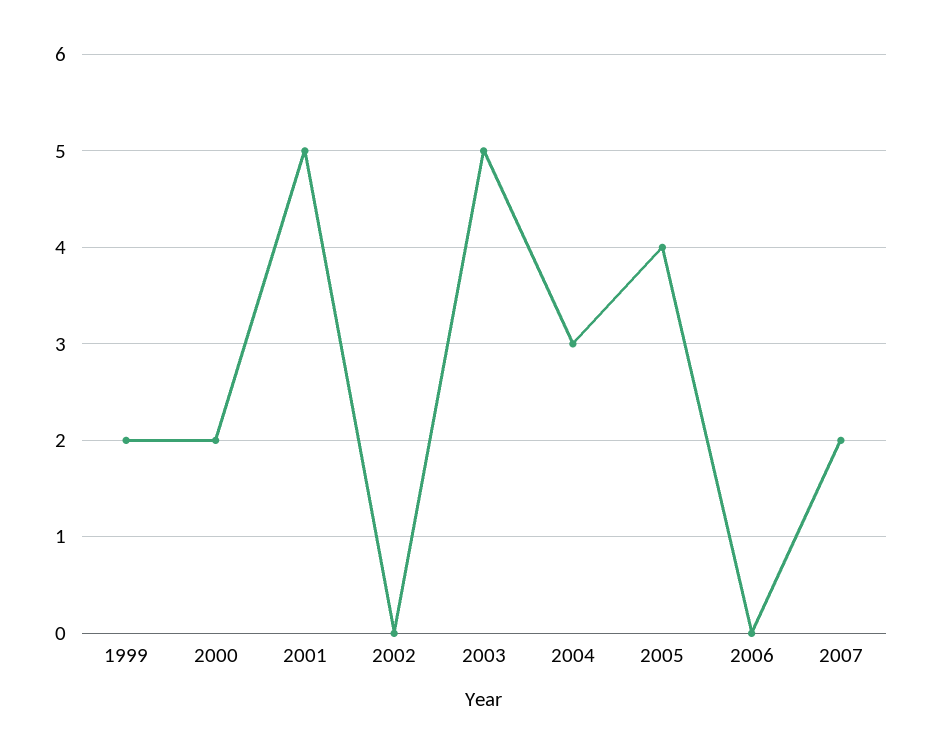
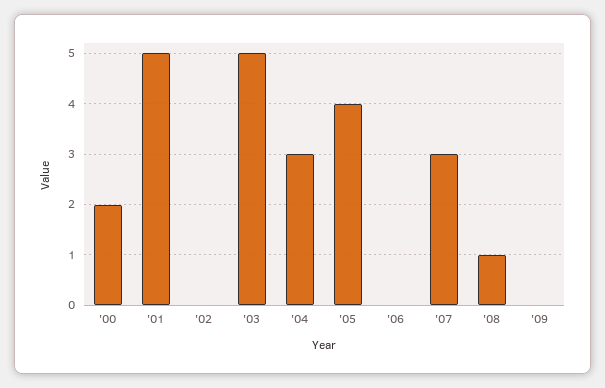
1999: 2 -> none
2007: 2 -> 3
'08: none -> 1
'09: none -> 0

